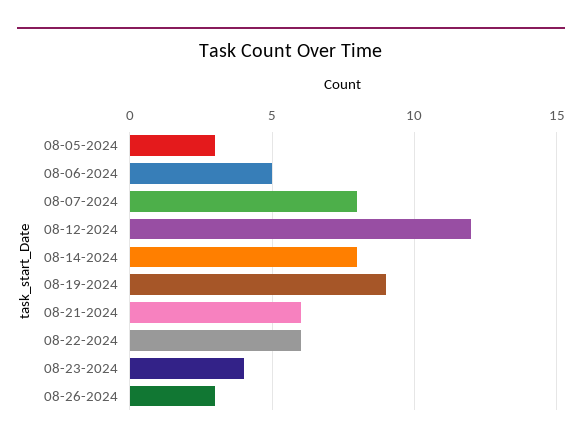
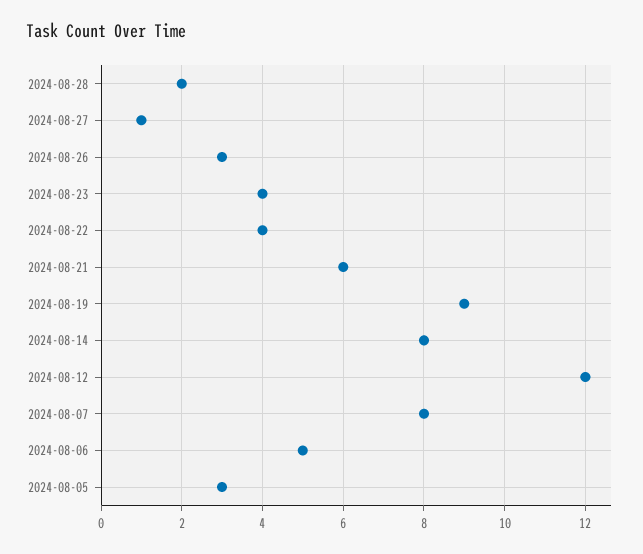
08-22-2024: 6 -> 4
2024-08-28: none -> 2
2024-08-27: none -> 1

